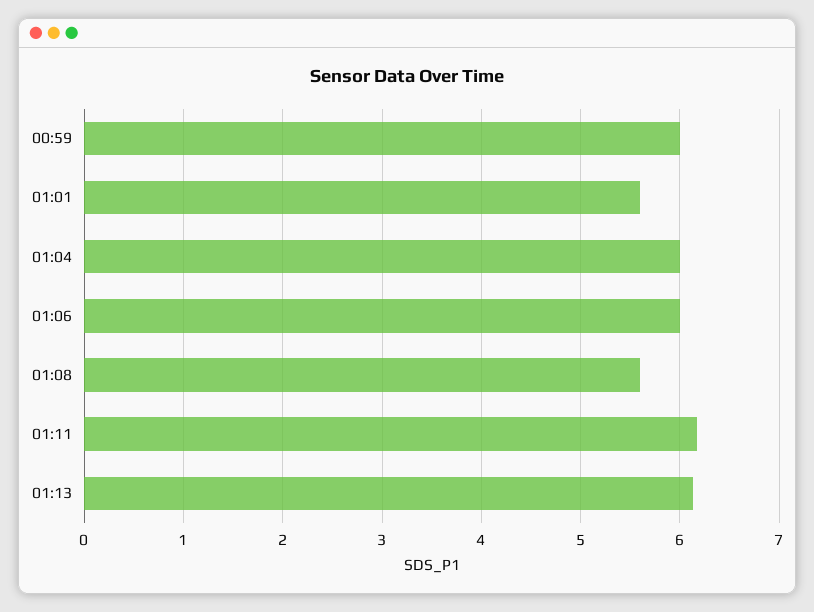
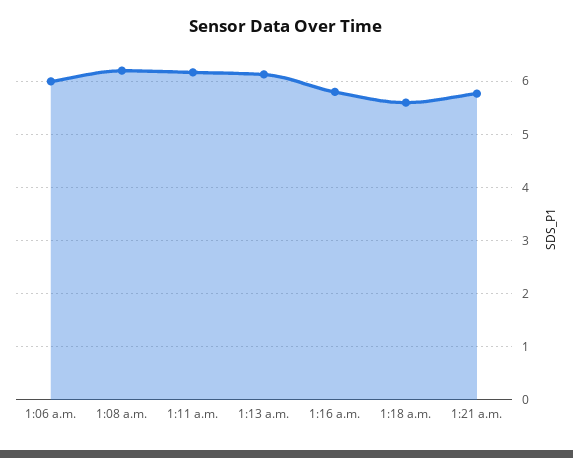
00:59: 6 -> none
01:01: 5.6 -> none
01:04: 6 -> none
01:08: 5.6 -> 6.2
1:16 a.m.: none -> 5.8
1:18 a.m.: none -> 5.6
1:21 a.m.: none -> 5.8

